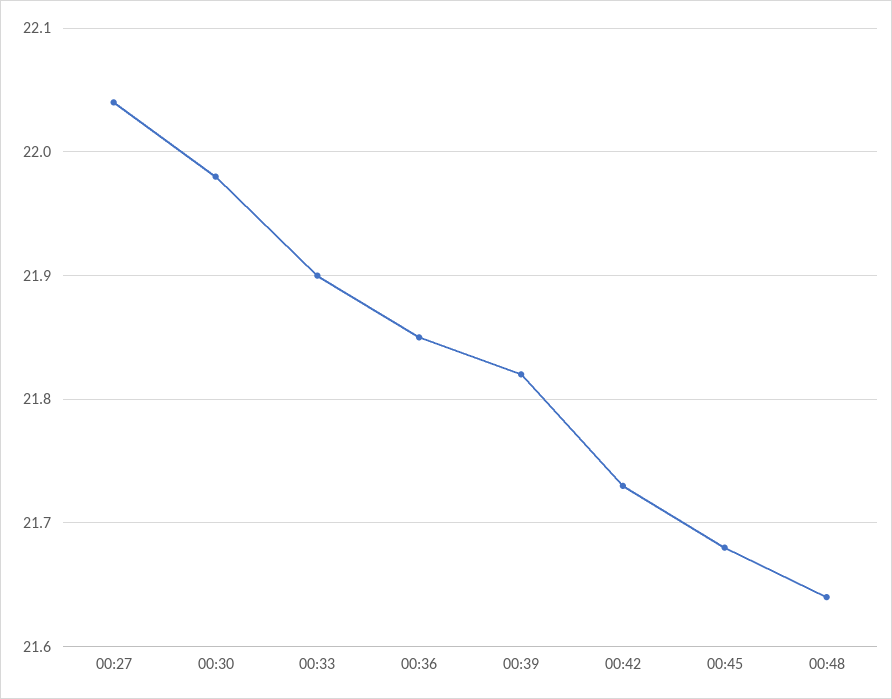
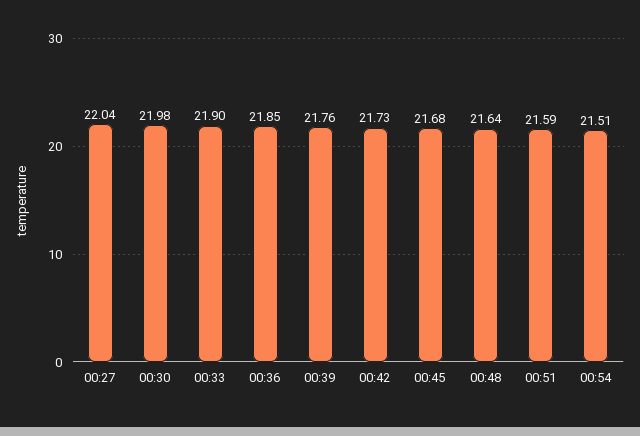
00:39: 21.82 -> 21.76
00:51: none -> 21.59
00:54: none -> 21.51

